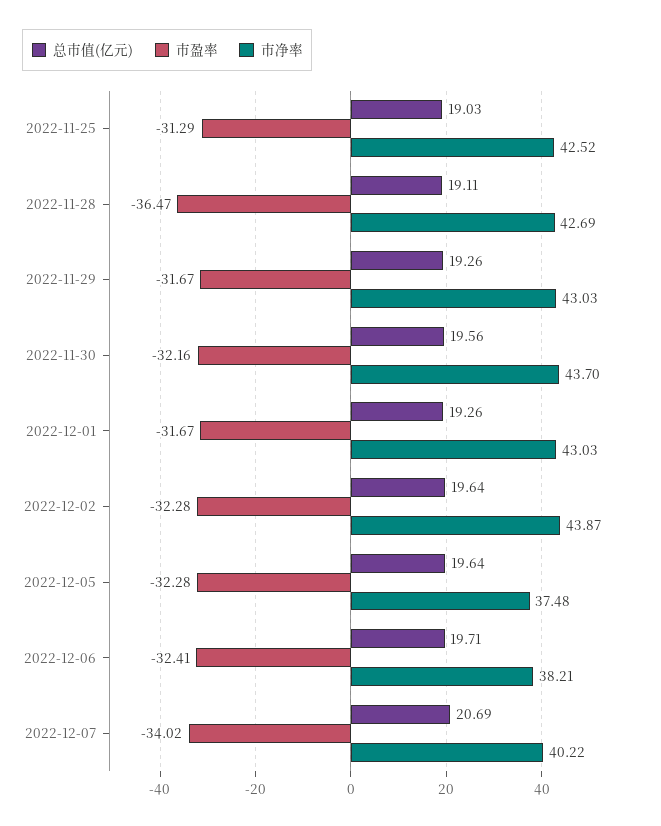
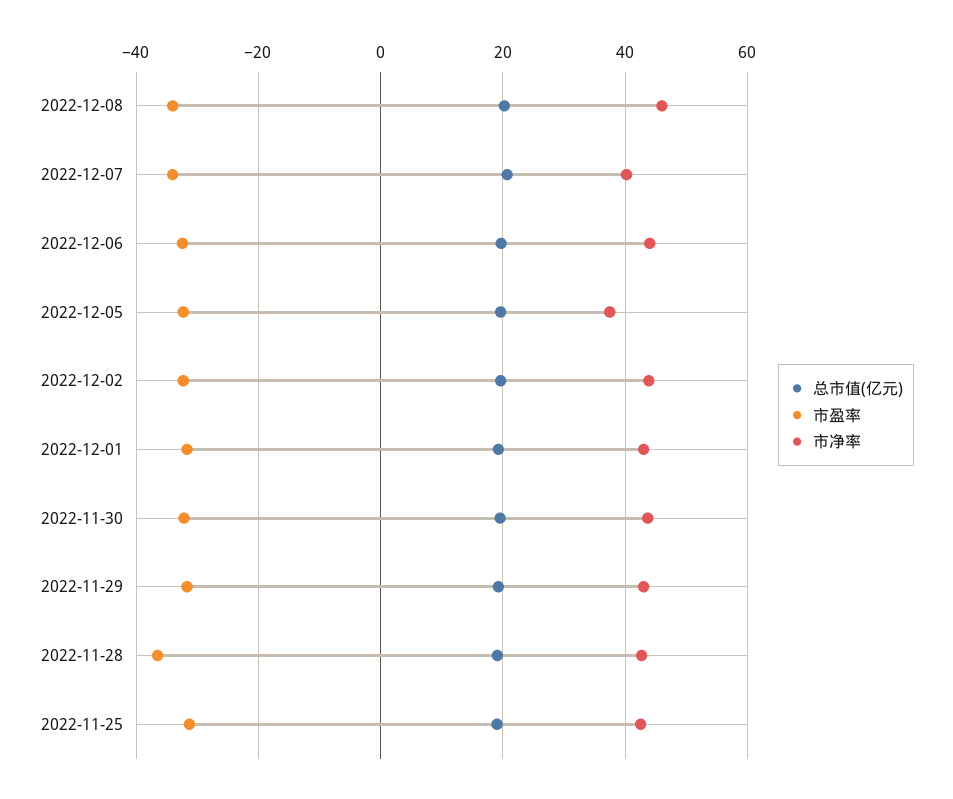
市净率, 2022-12-06: 38.21 -> 44
总市值(亿元), 2022-12-08: none -> 20
市盈率, 2022-12-08: none -> -34
市净率, 2022-12-08: none -> 46

